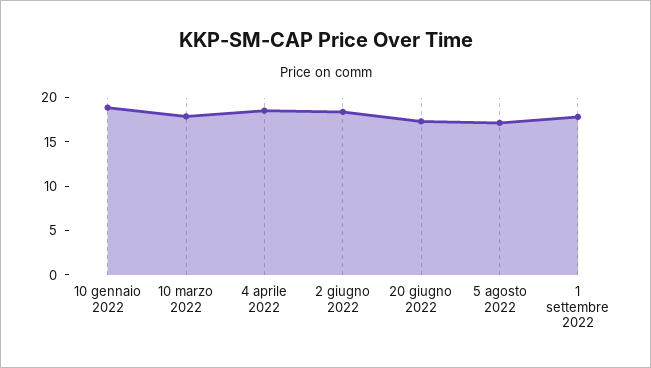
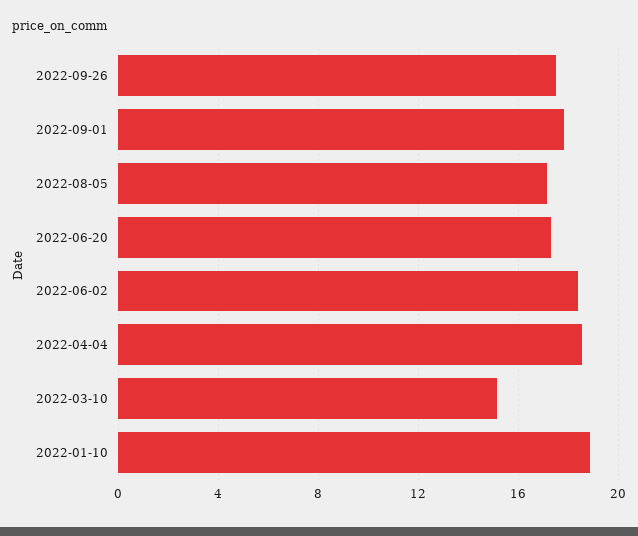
10 marzo 2022: 18 -> 15
2022-09-26: none -> 17.5

